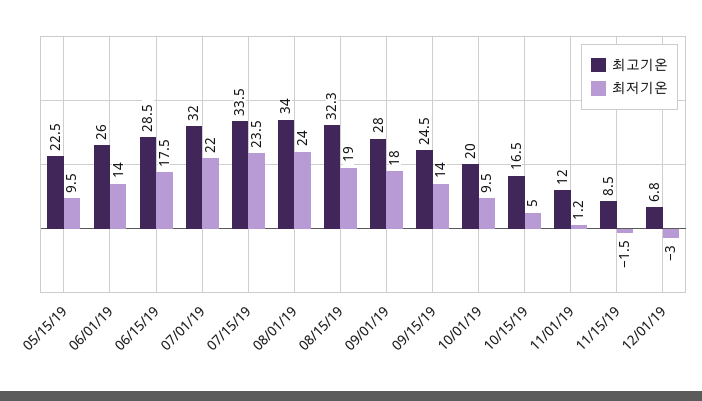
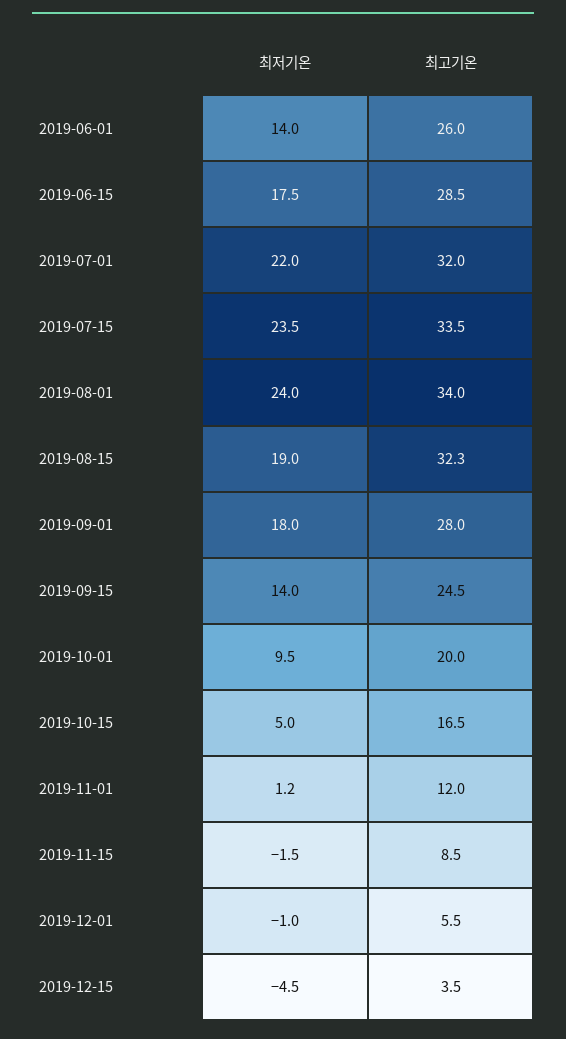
최고기온, 05/15/19: 22.5 -> none
최저기온, 05/15/19: 9.5 -> none
최고기온, 12/01/19: 6.8 -> 5.5
최저기온, 12/01/19: -3 -> -1
최저기온, 2019-12-15: none -> -4.5
최고기온, 2019-12-15: none -> 3.5

